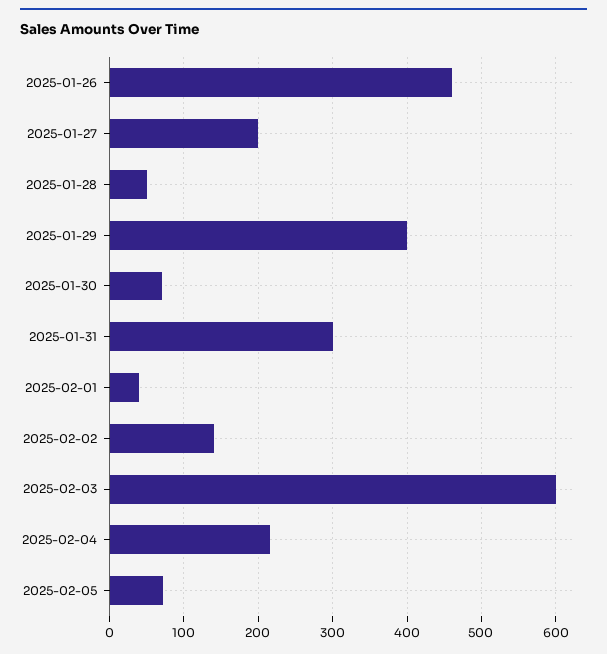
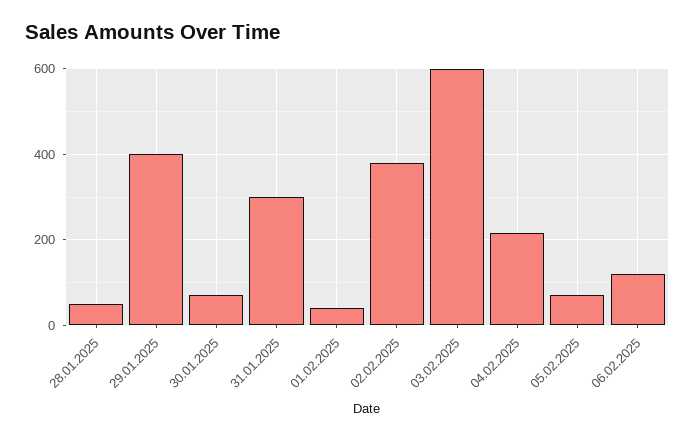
2025-01-26: 460 -> none
2025-01-27: 200 -> none
2025-02-02: 140 -> 380
06.02.2025: none -> 120

